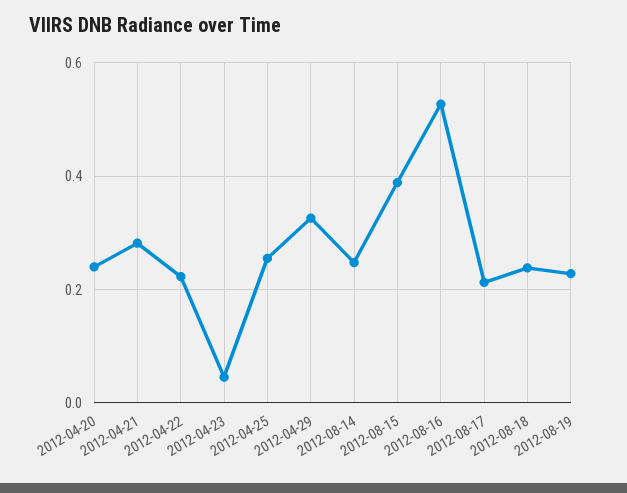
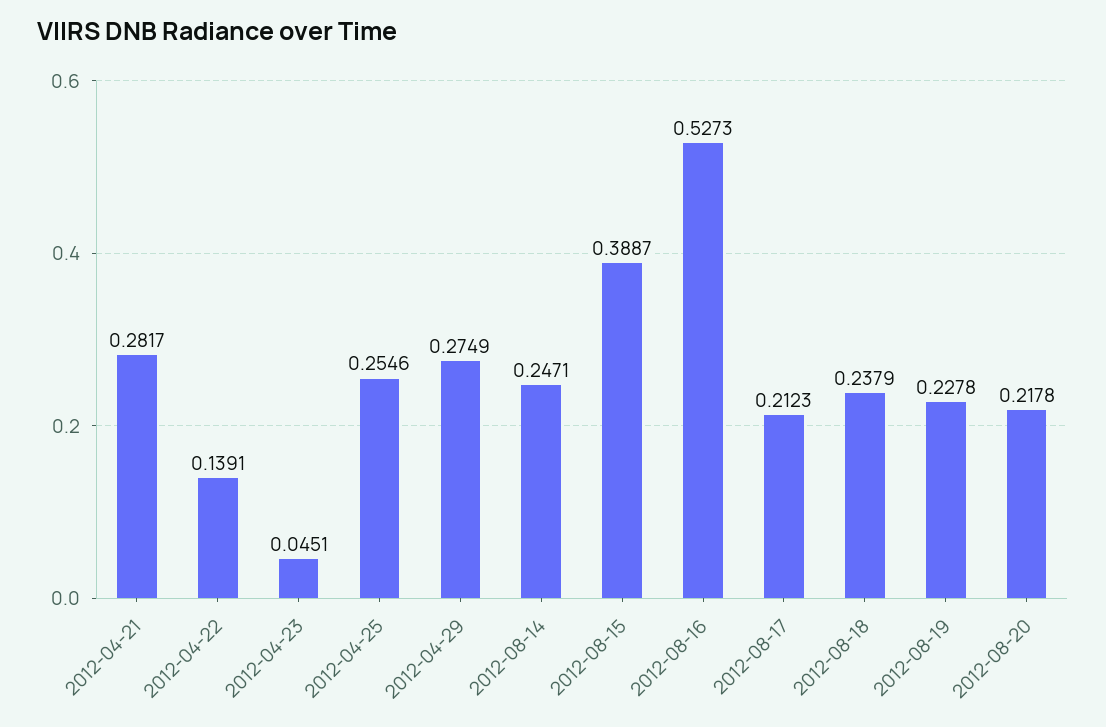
2012-04-20: 0.24 -> none
2012-04-22: 0.22 -> 0.1391
2012-04-29: 0.32 -> 0.2749
2012-08-20: none -> 0.2178

